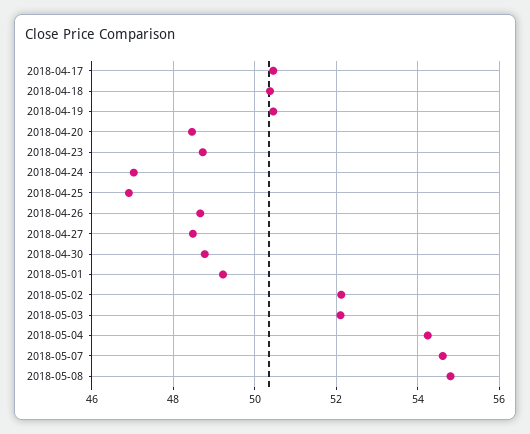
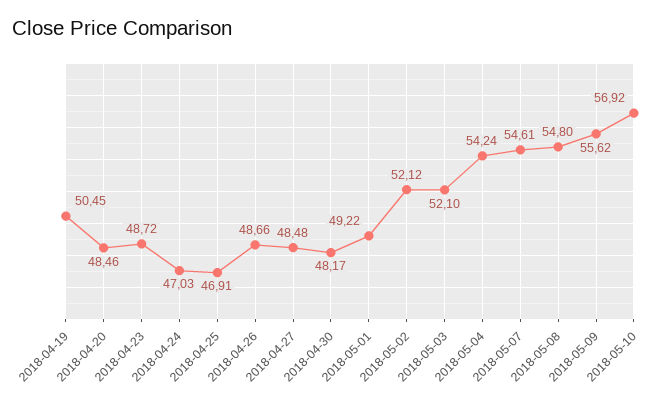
2018-04-17: 50.4 -> none
2018-04-18: 50.4 -> none
2018-04-30: 48.8 -> 48.17
2018-05-09: none -> 55.62
2018-05-10: none -> 56.92

